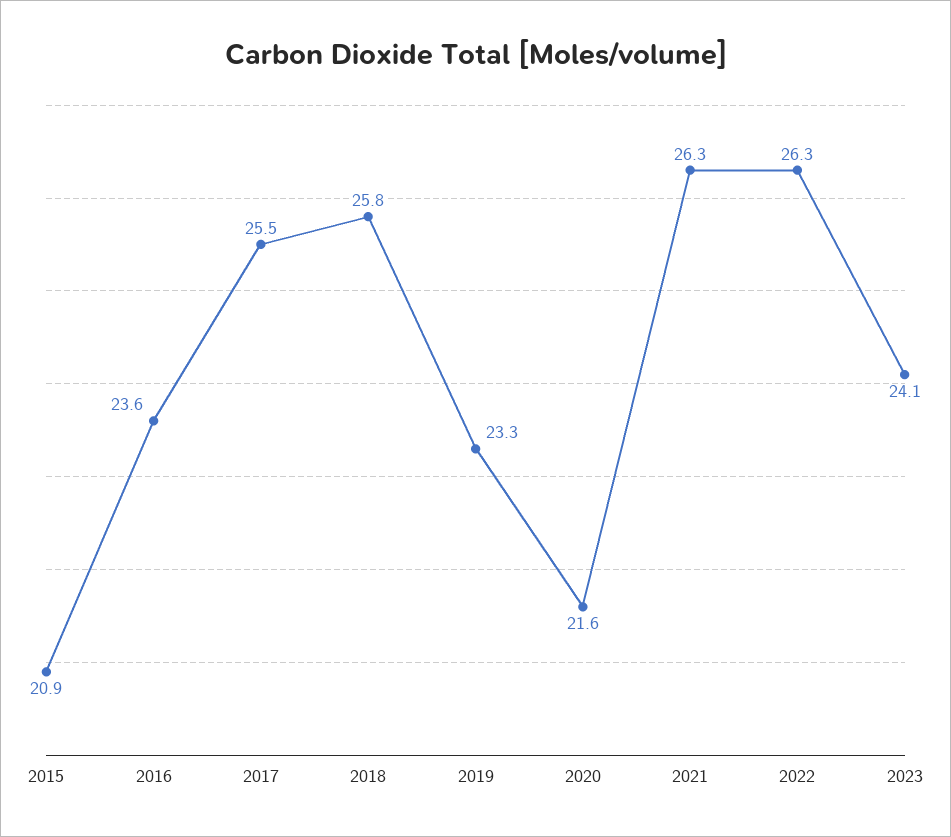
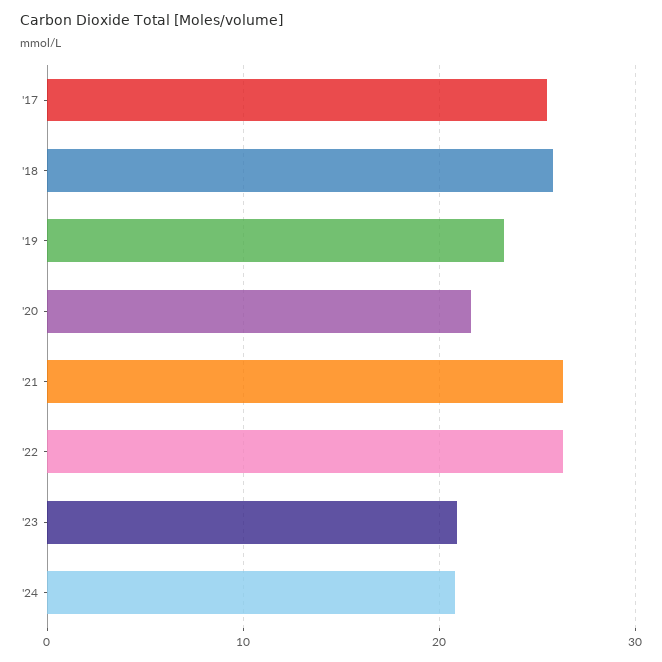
2015: 20.9 -> none
2016: 23.6 -> none
2023: 24.1 -> 21
'24: none -> 21

